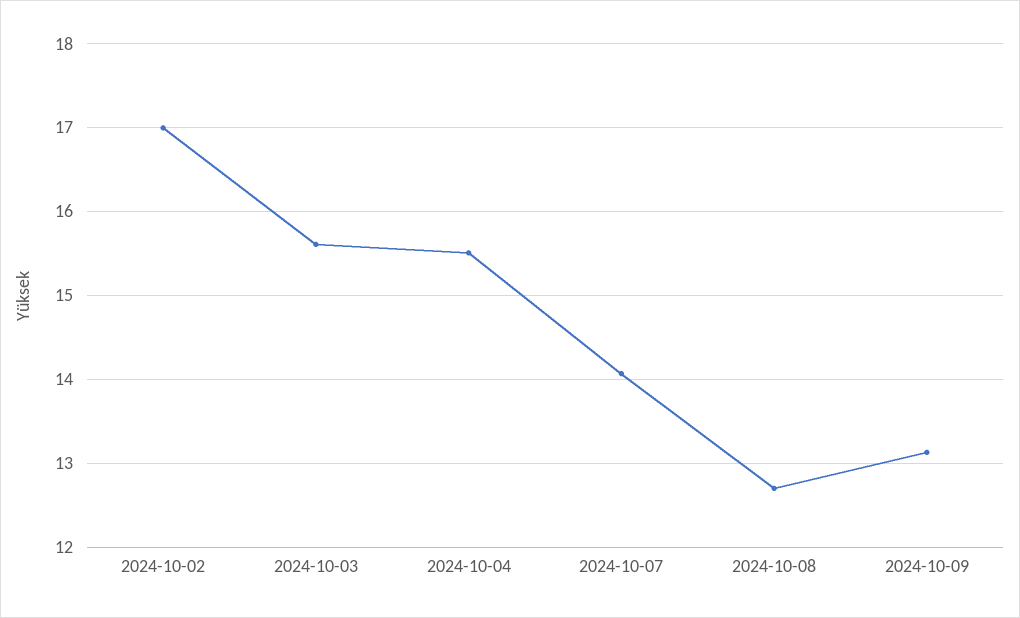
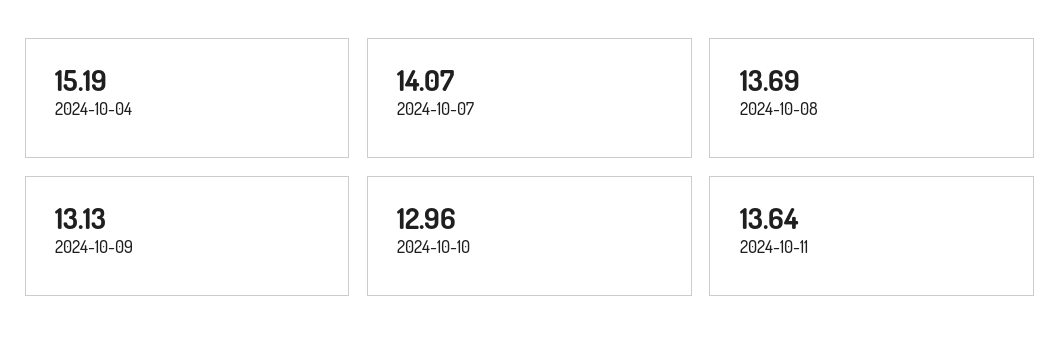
2024-10-02: 17 -> none
2024-10-03: 15.6 -> none
2024-10-04: 15.5 -> 15.19
2024-10-08: 12.7 -> 13.69
2024-10-10: none -> 12.96
2024-10-11: none -> 13.64

